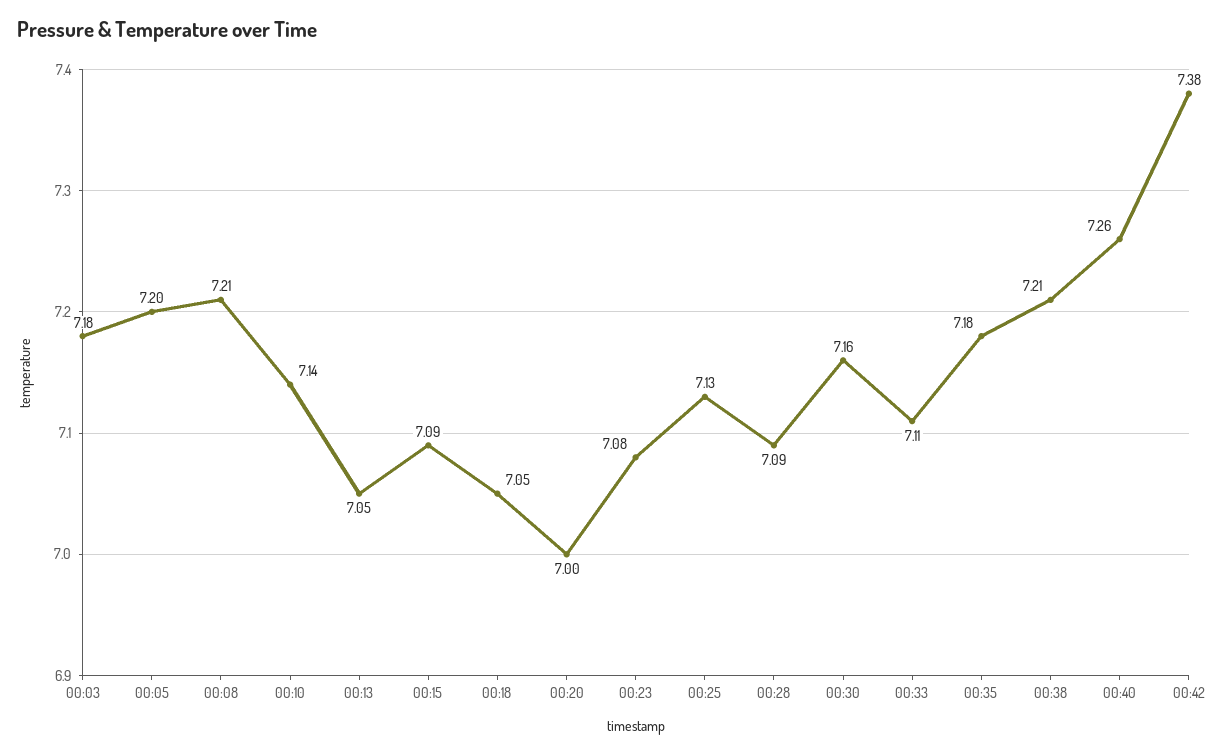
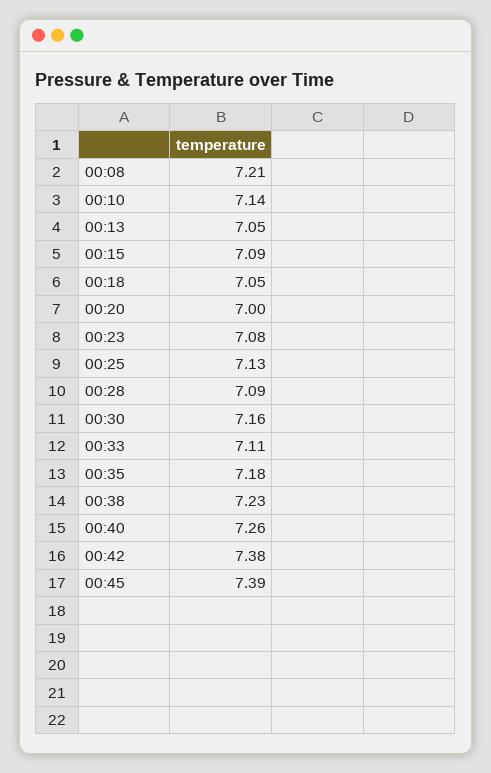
00:03: 7.18 -> none
00:05: 7.2 -> none
00:38: 7.21 -> 7.23
00:45: none -> 7.39

